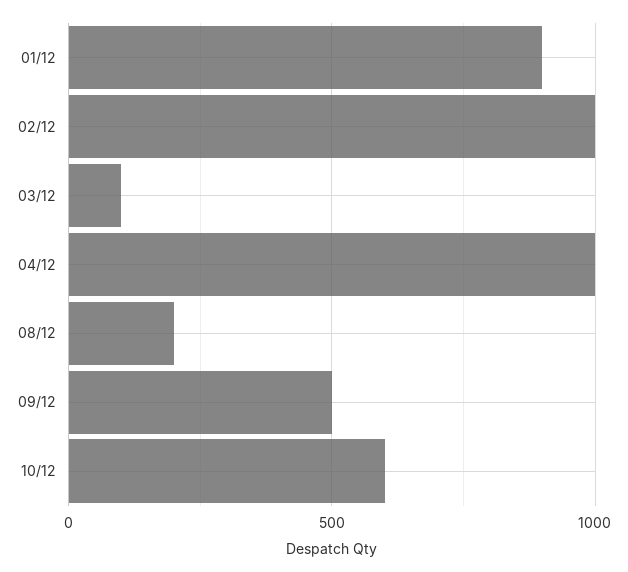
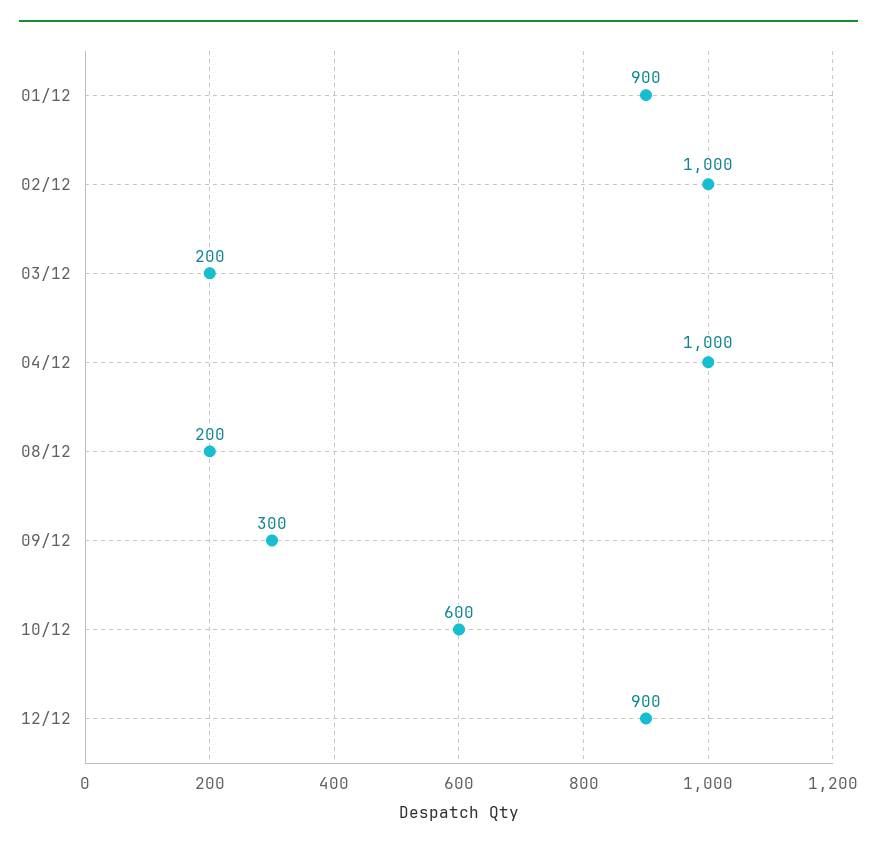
03/12: 100 -> 200
09/12: 500 -> 300
12/12: none -> 900

